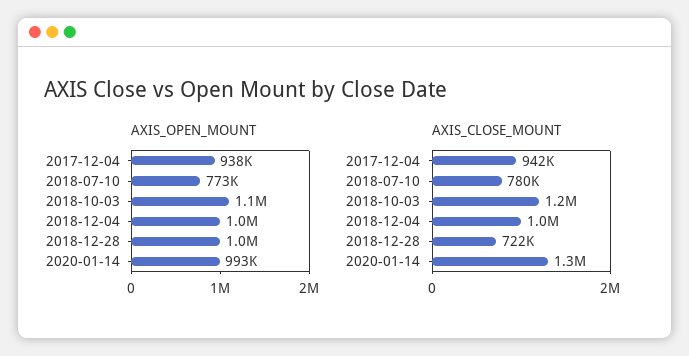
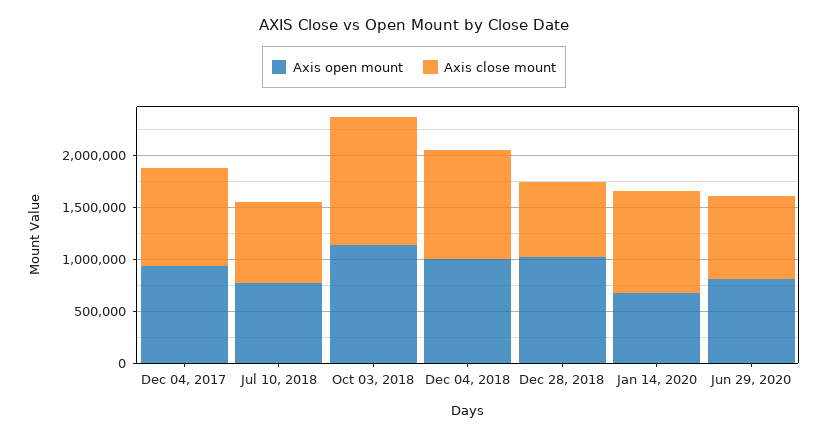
AXIS_OPEN_MOUNT, 2020-01-14: 993000 -> 700000
AXIS_CLOSE_MOUNT, 2020-01-14: 1300000 -> 1000000
AXIS_OPEN_MOUNT, Jun 29, 2020: none -> 800000
AXIS_CLOSE_MOUNT, Jun 29, 2020: none -> 800000

